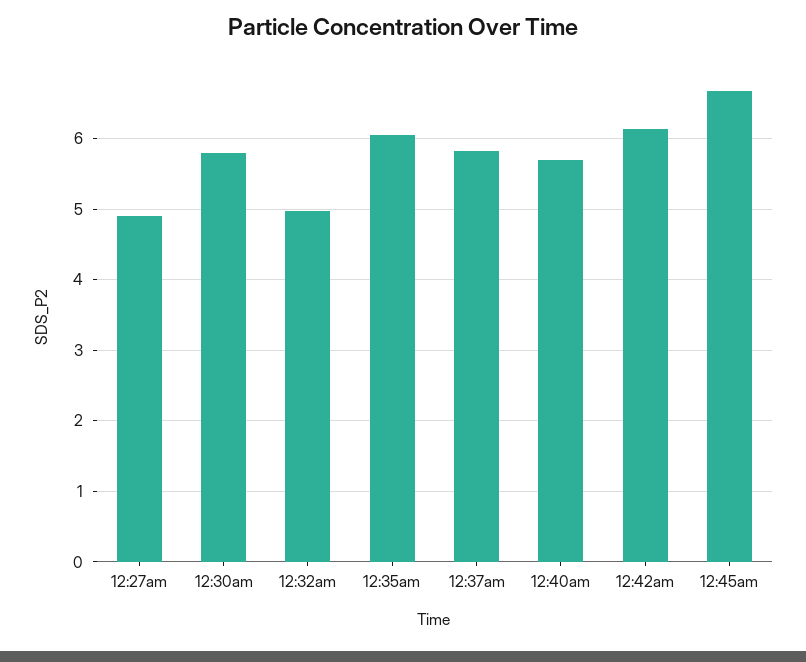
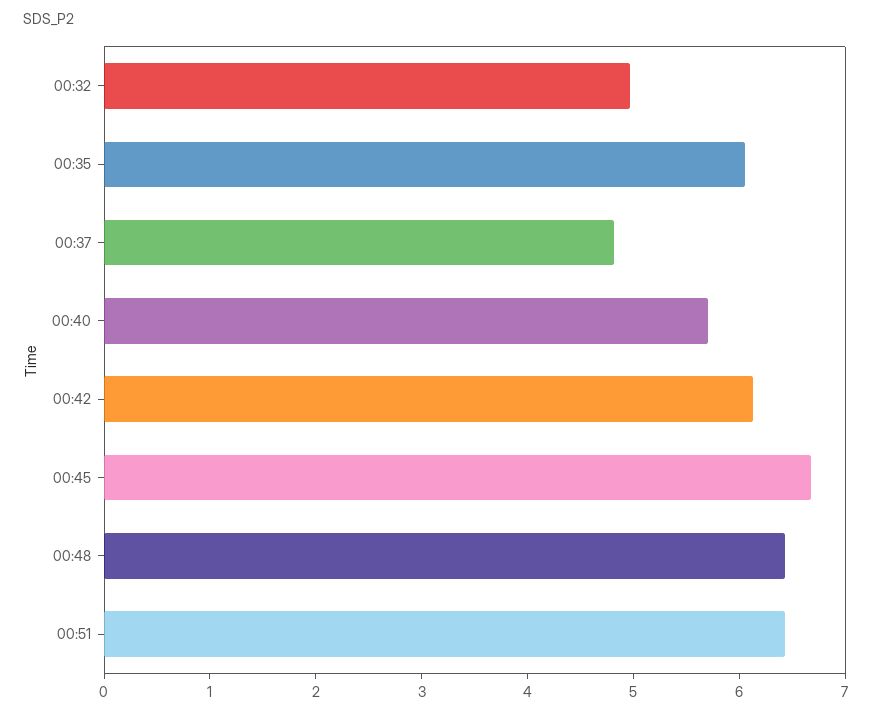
12:27am: 4.9 -> none
12:30am: 5.8 -> none
12:37am: 5.8 -> 4.8
00:48: none -> 6.4
00:51: none -> 6.4

